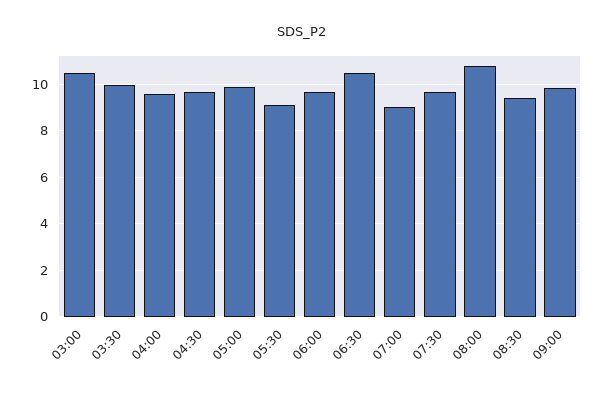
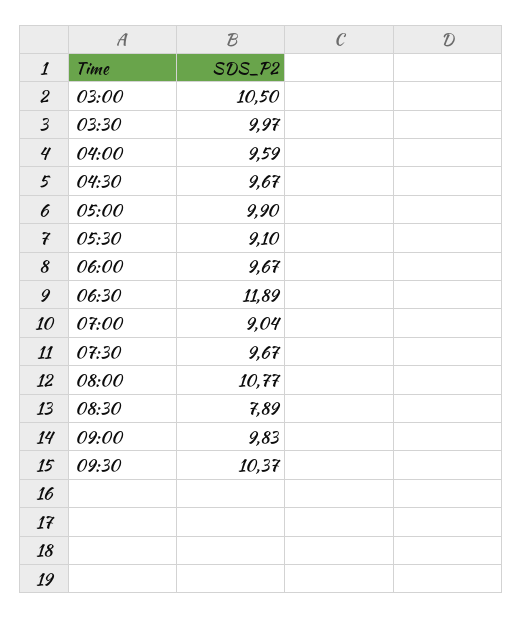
06:30: 10.5 -> 11.89
08:30: 9.5 -> 7.89
09:30: none -> 10.37

